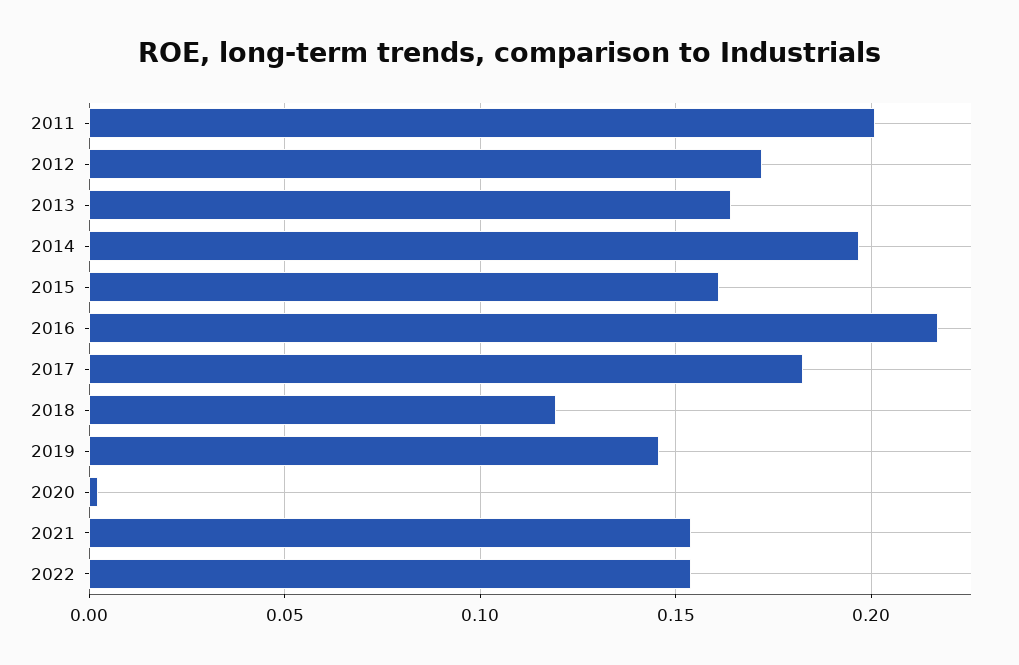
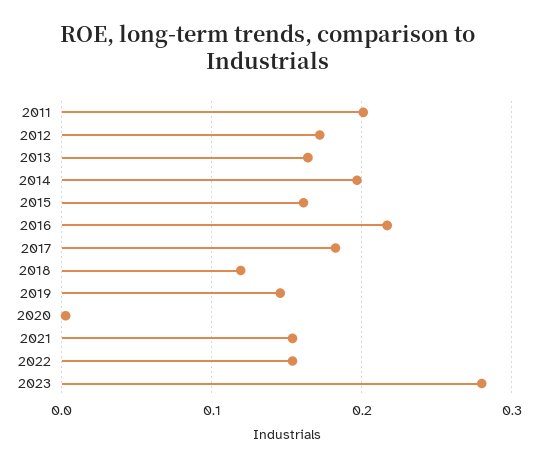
2023: none -> 0.28

